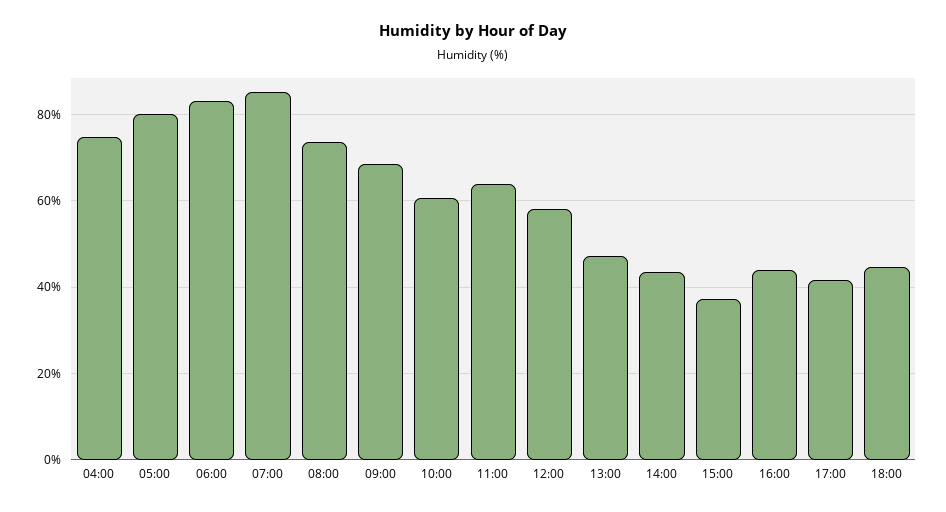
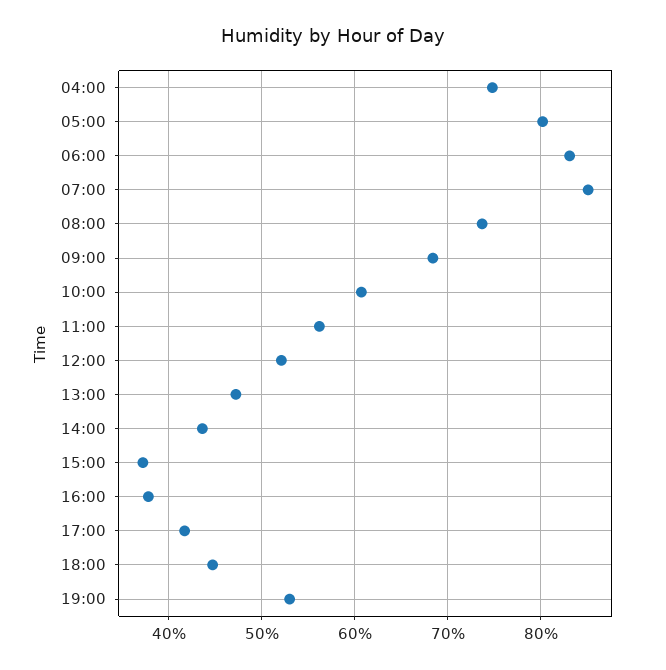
11:00: 64 -> 56
12:00: 58 -> 52
16:00: 44 -> 38
19:00: none -> 53

